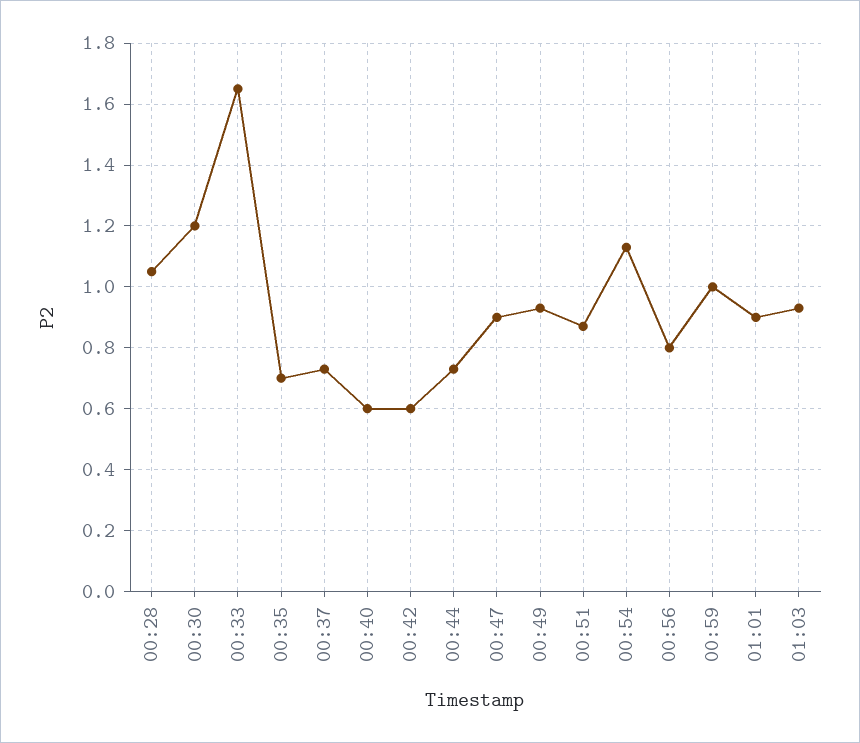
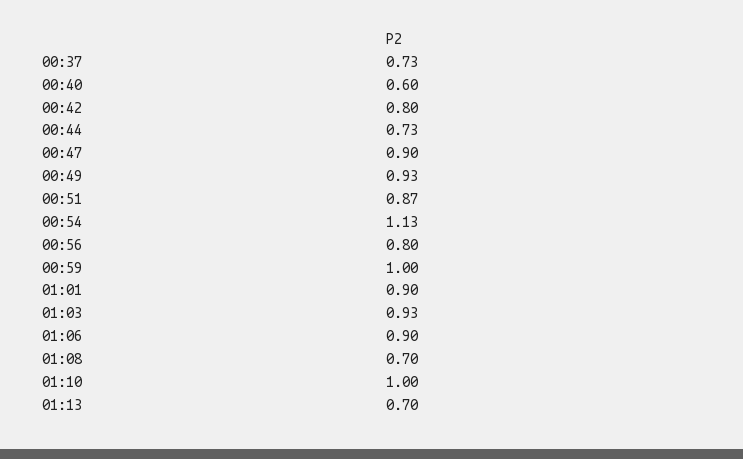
00:28: 1.05 -> none
00:30: 1.2 -> none
00:33: 1.65 -> none
00:35: 0.7 -> none
00:42: 0.6 -> 0.8
01:06: none -> 0.9
01:08: none -> 0.7
01:10: none -> 1
01:13: none -> 0.7

